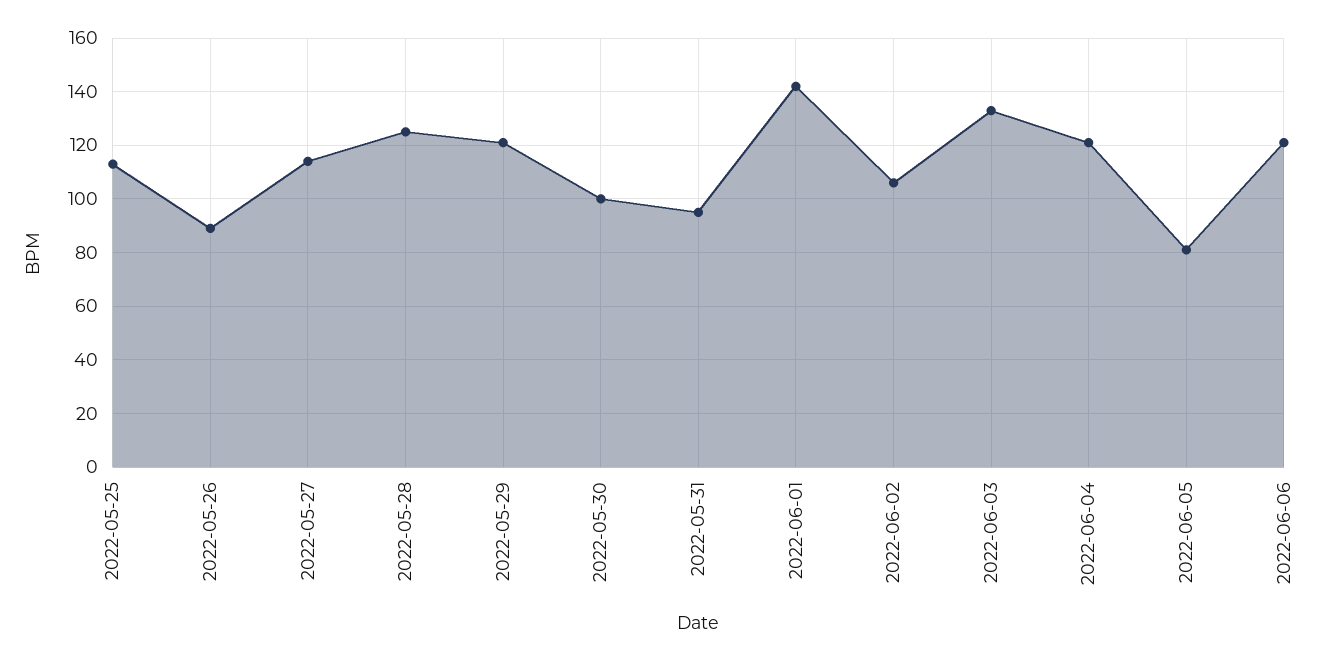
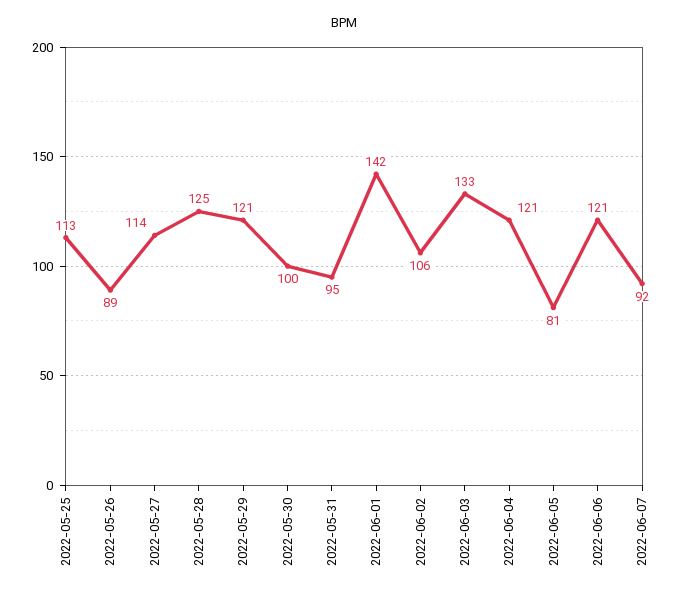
2022-06-07: none -> 92

